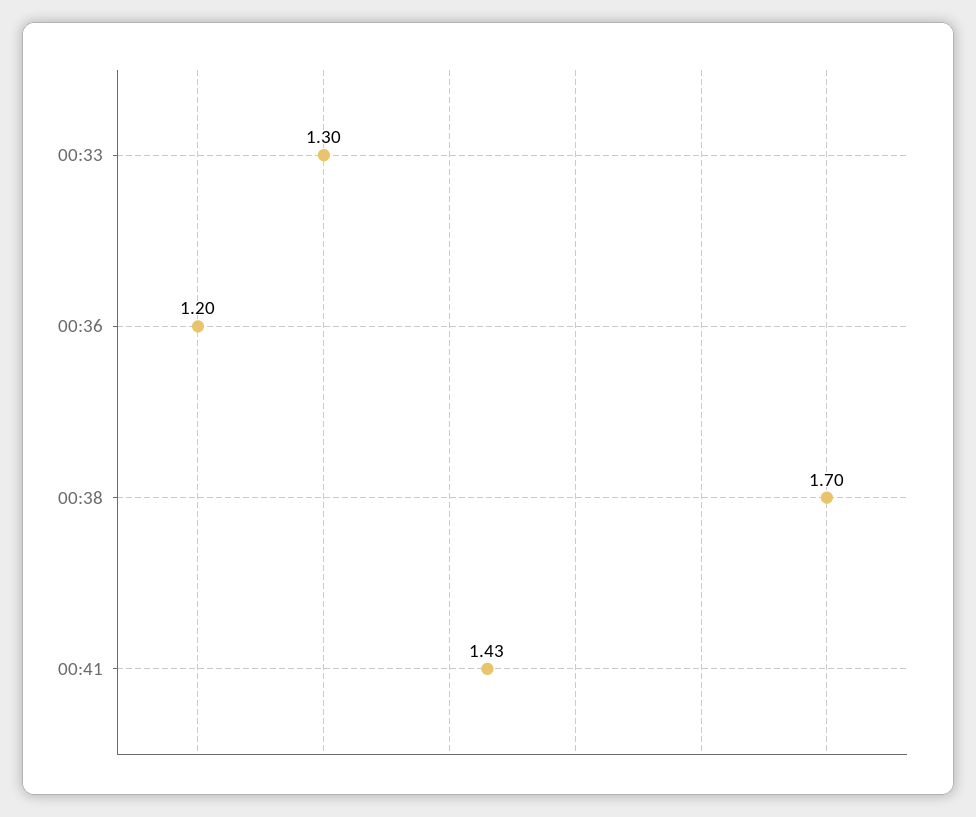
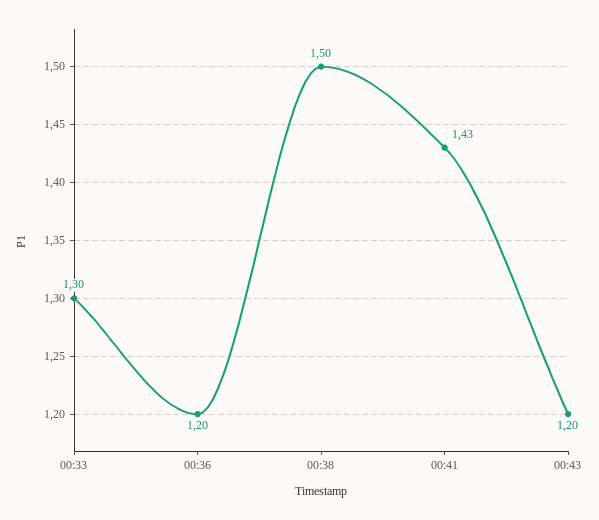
00:38: 1.7 -> 1.5
00:43: none -> 1.2

